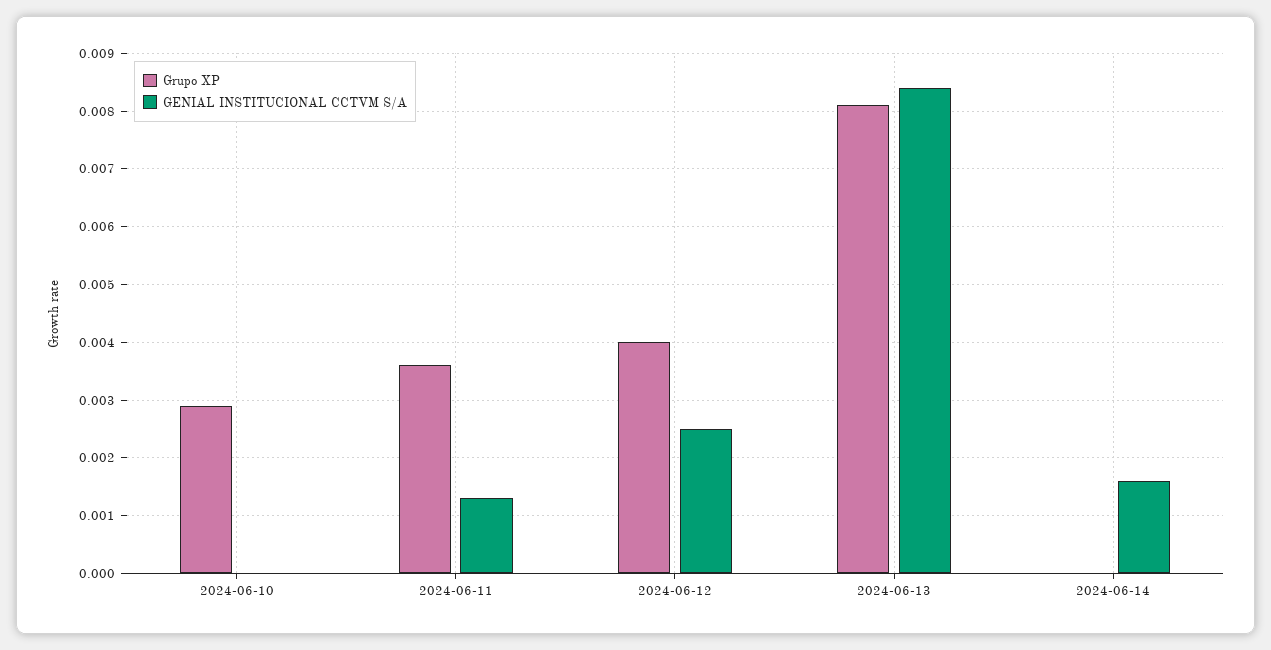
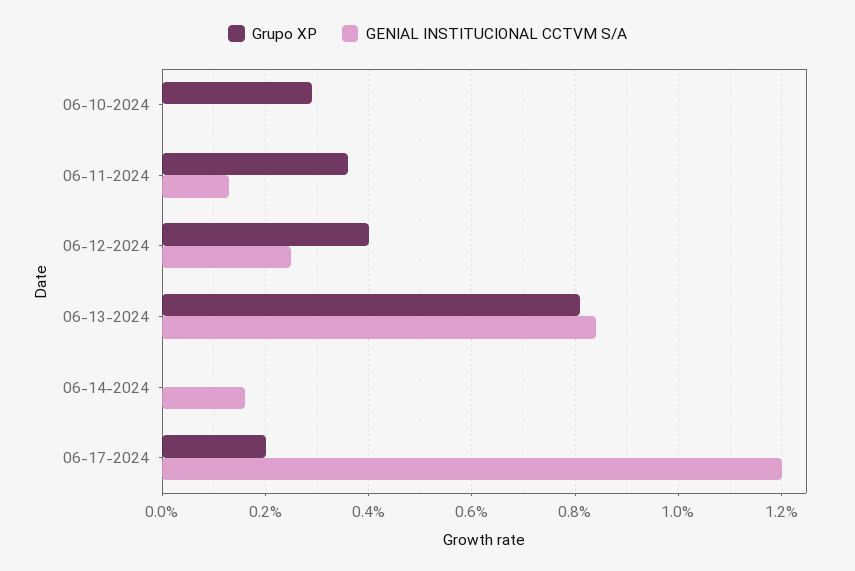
Grupo XP, 06-17-2024: none -> 0.002
GENIAL INSTITUCIONAL CCTVM S/A, 06-17-2024: none -> 0.012

